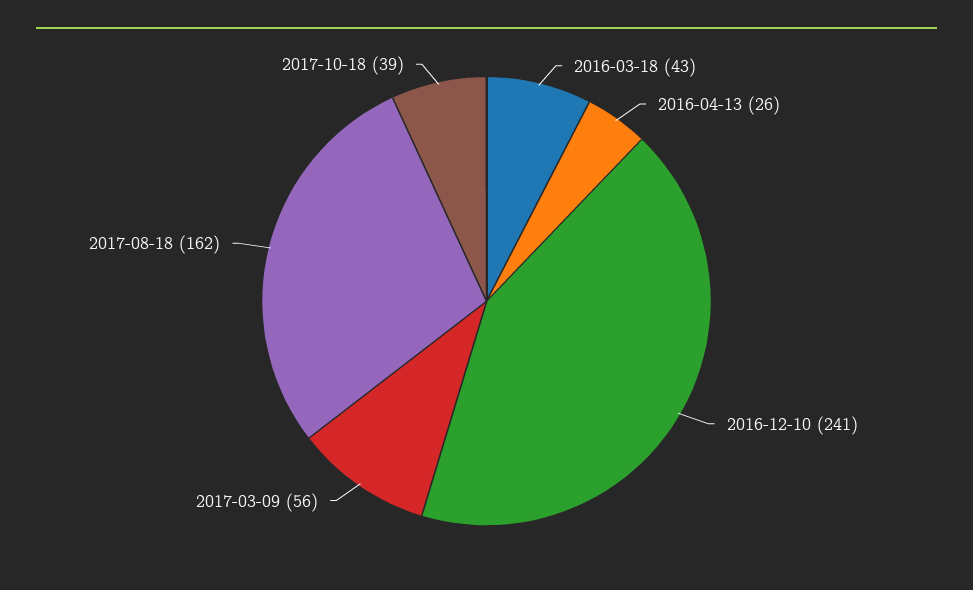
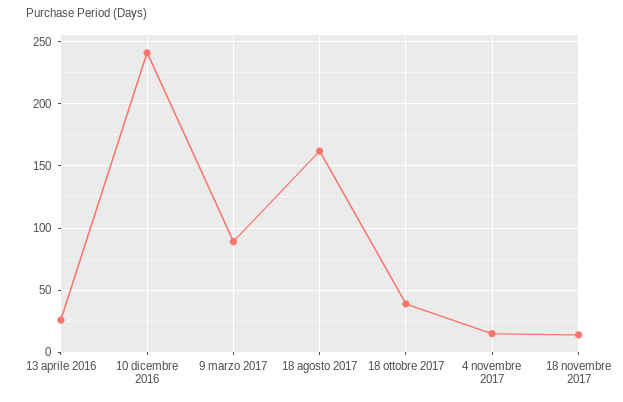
2016-03-18: 43 -> none
2017-03-09: 56 -> 90
4 novembre 2017: none -> 15
18 novembre 2017: none -> 15

